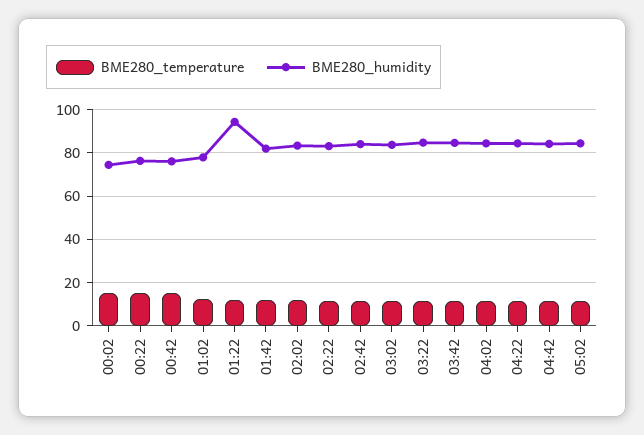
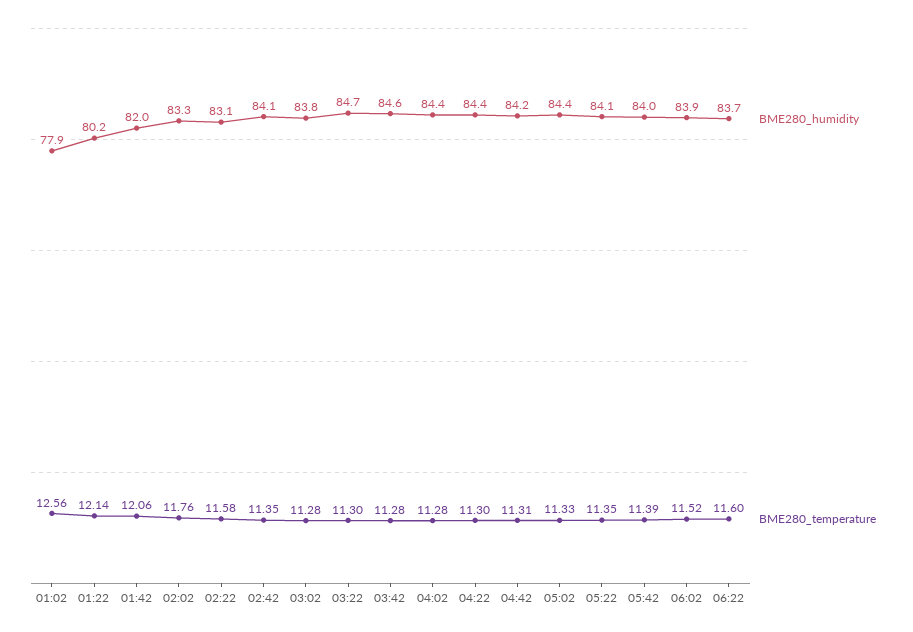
BME280_temperature, 00:02: 15 -> none
BME280_humidity, 00:02: 75 -> none
BME280_temperature, 00:22: 15 -> none
BME280_humidity, 00:22: 75 -> none
BME280_temperature, 00:42: 15 -> none
BME280_humidity, 00:42: 75 -> none
BME280_humidity, 01:22: 95 -> 80.2
BME280_humidity, 05:22: none -> 84.1
BME280_temperature, 05:22: none -> 11.35
BME280_humidity, 05:42: none -> 84
BME280_temperature, 05:42: none -> 11.39
BME280_humidity, 06:02: none -> 83.9
BME280_temperature, 06:02: none -> 11.52
BME280_humidity, 06:22: none -> 83.7
BME280_temperature, 06:22: none -> 11.6

